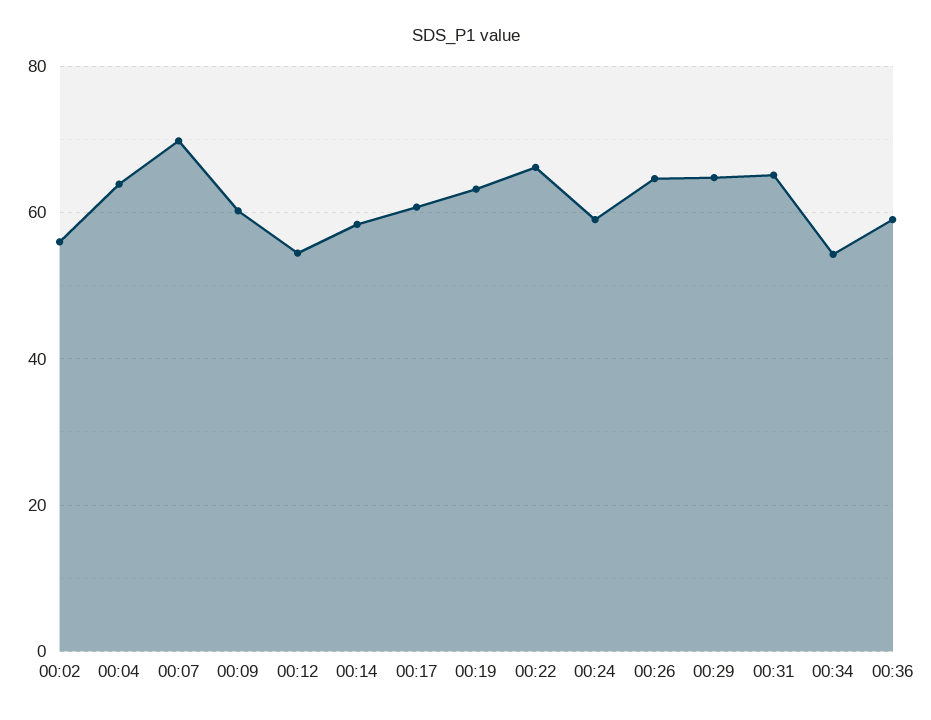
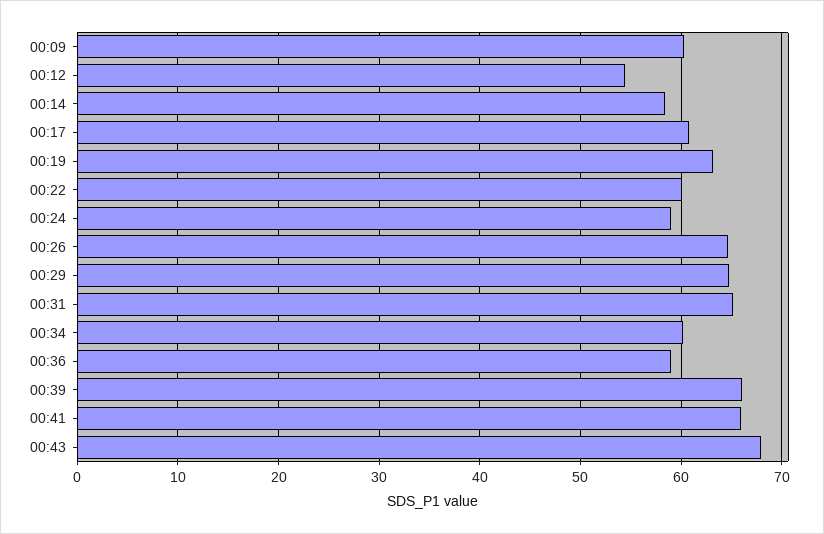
00:02: 56 -> none
00:04: 64 -> none
00:07: 70 -> none
00:22: 66 -> 60
00:34: 54 -> 60
00:39: none -> 66
00:41: none -> 66
00:43: none -> 68

